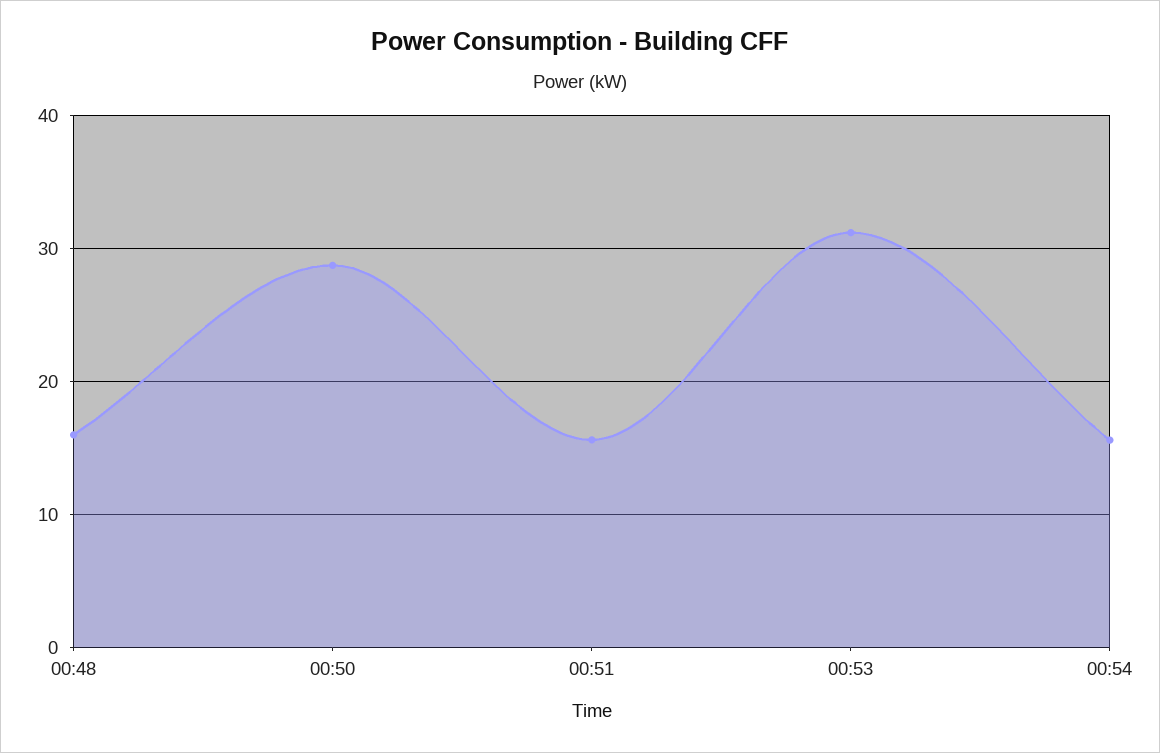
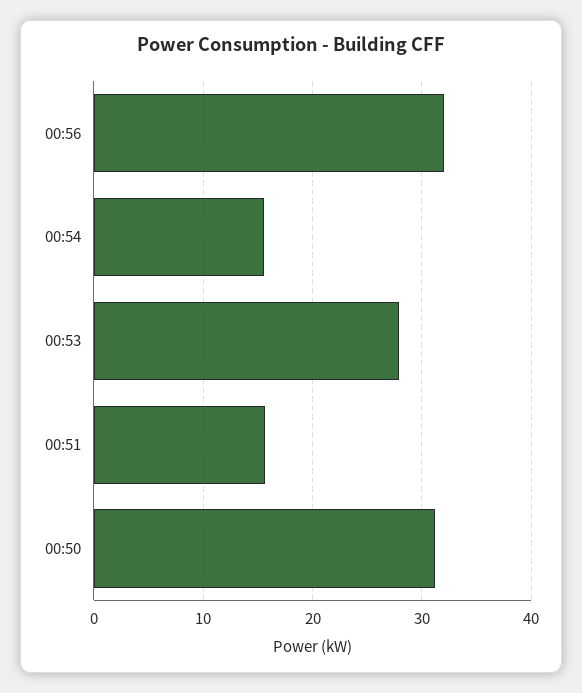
00:48: 16 -> none
00:50: 29 -> 31
00:53: 31 -> 28
00:56: none -> 32

